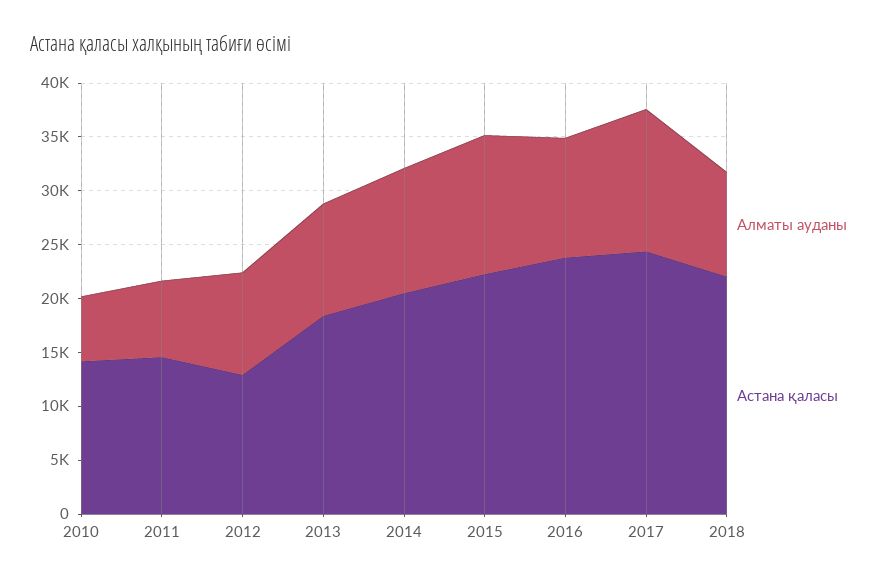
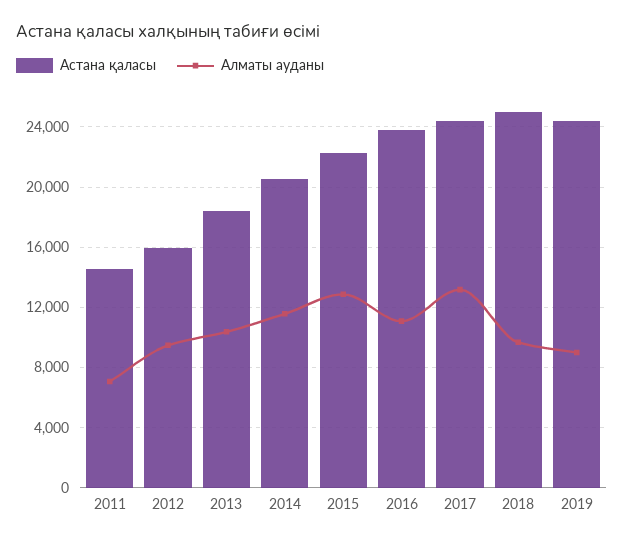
Алматы ауданы, 2010: 6000 -> none
Астана қаласы, 2010: 14000 -> none
Астана қаласы, 2012: 13000 -> 16000
Астана қаласы, 2018: 22000 -> 25000
Астана қаласы, 2019: none -> 24500
Алматы ауданы, 2019: none -> 9000

